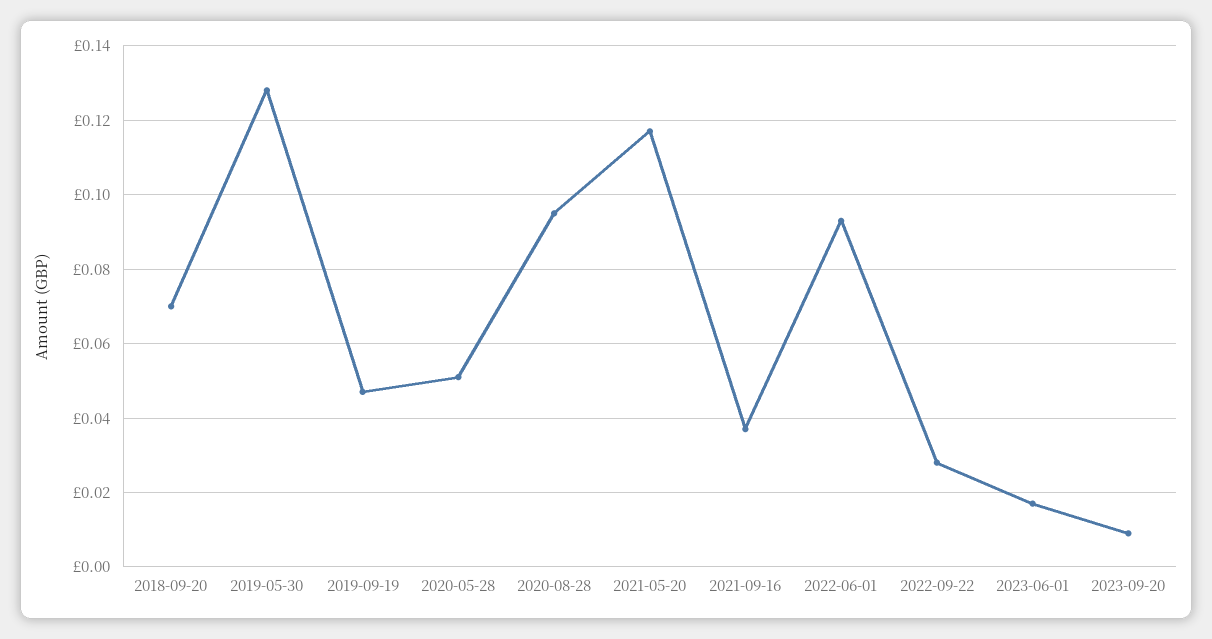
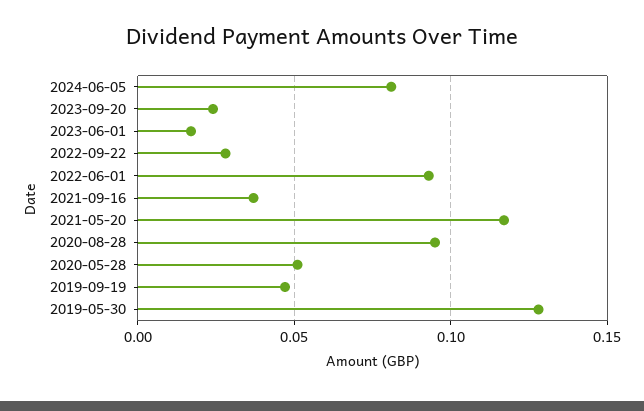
2018-09-20: 0.07 -> none
2023-09-20: 0.01 -> 0.025
2024-06-05: none -> 0.08

